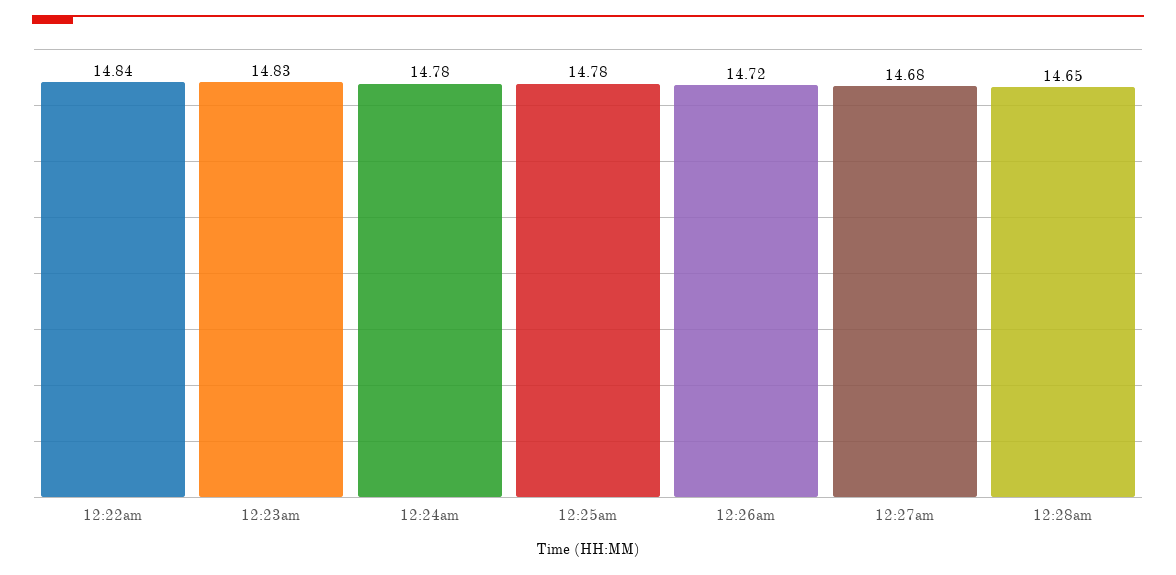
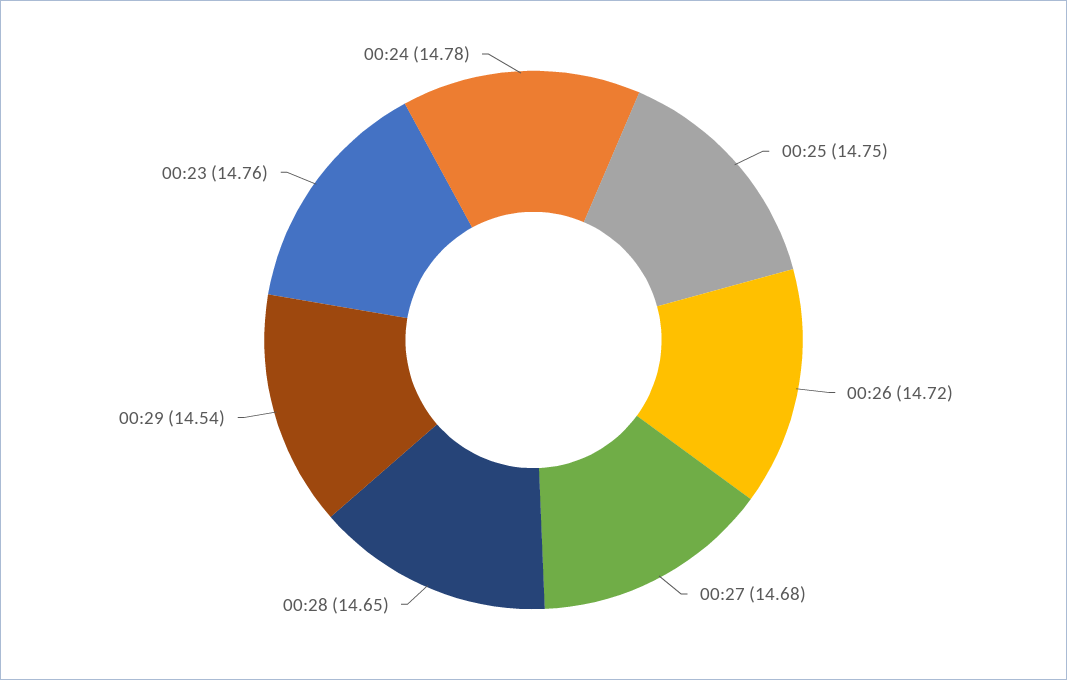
12:22am: 14.84 -> none
12:23am: 14.83 -> 14.76
12:25am: 14.78 -> 14.75
00:29: none -> 14.54

